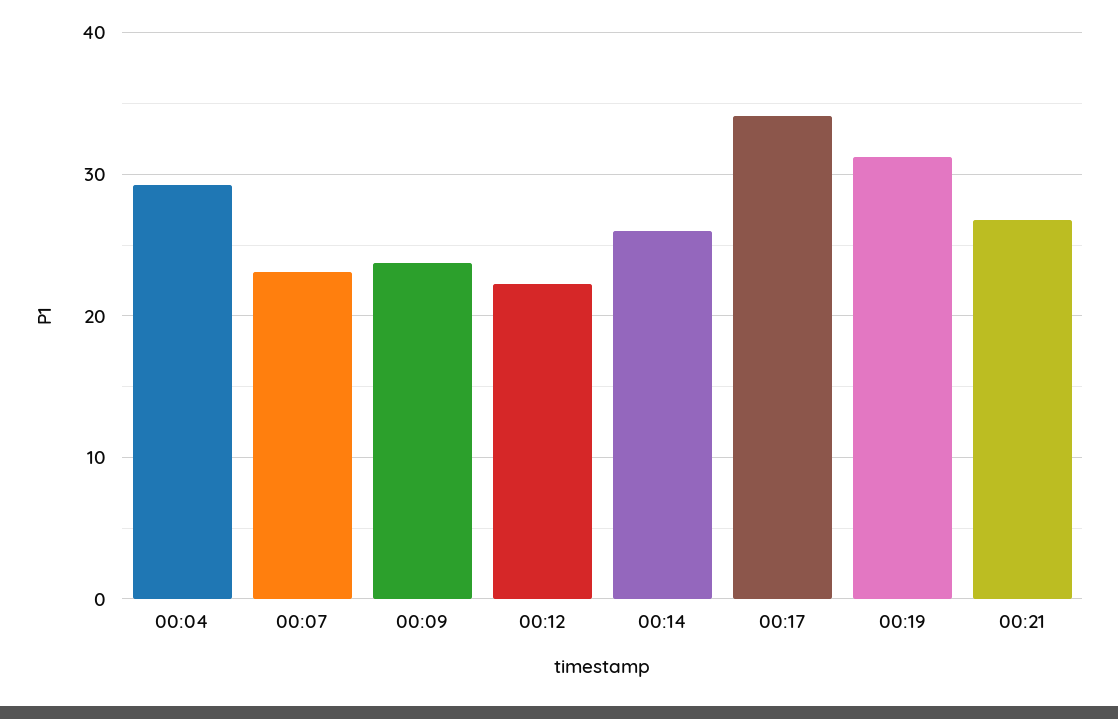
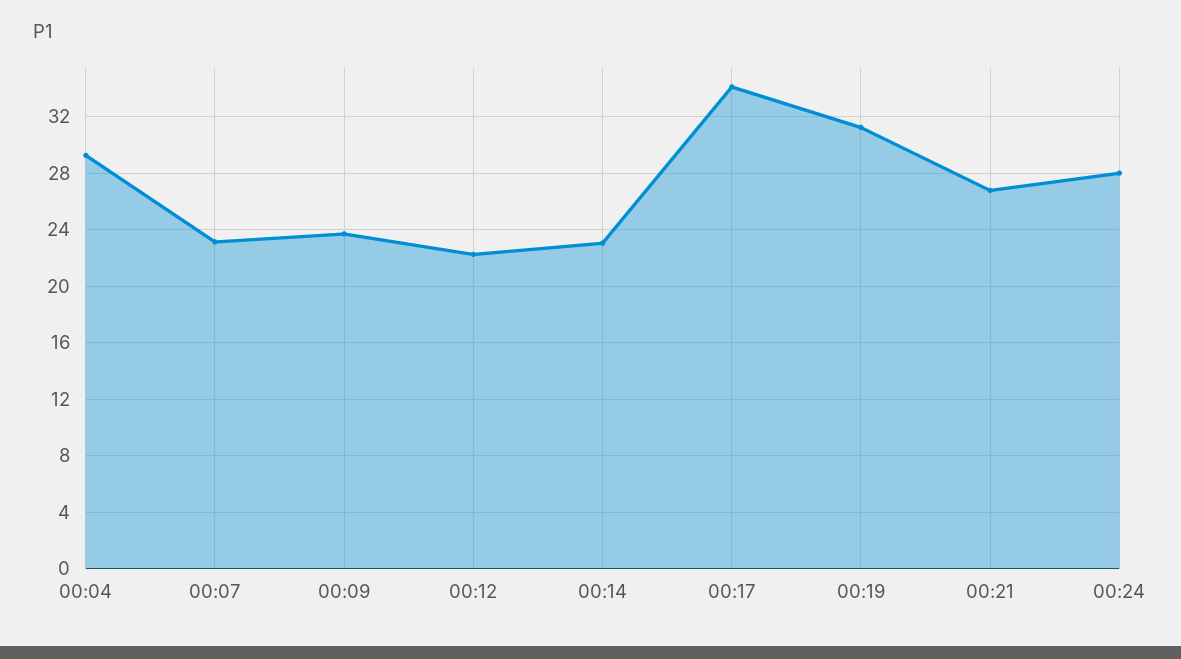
00:14: 26 -> 23
00:24: none -> 28

